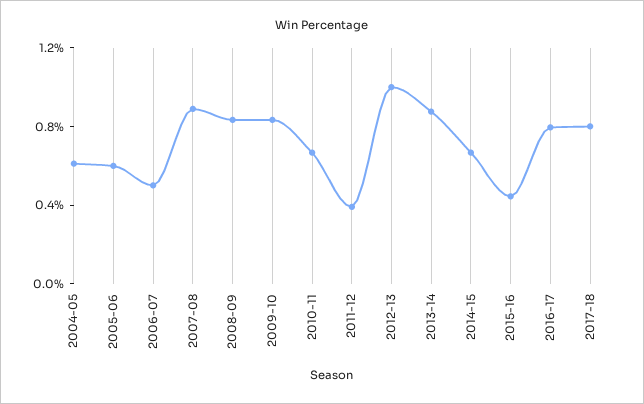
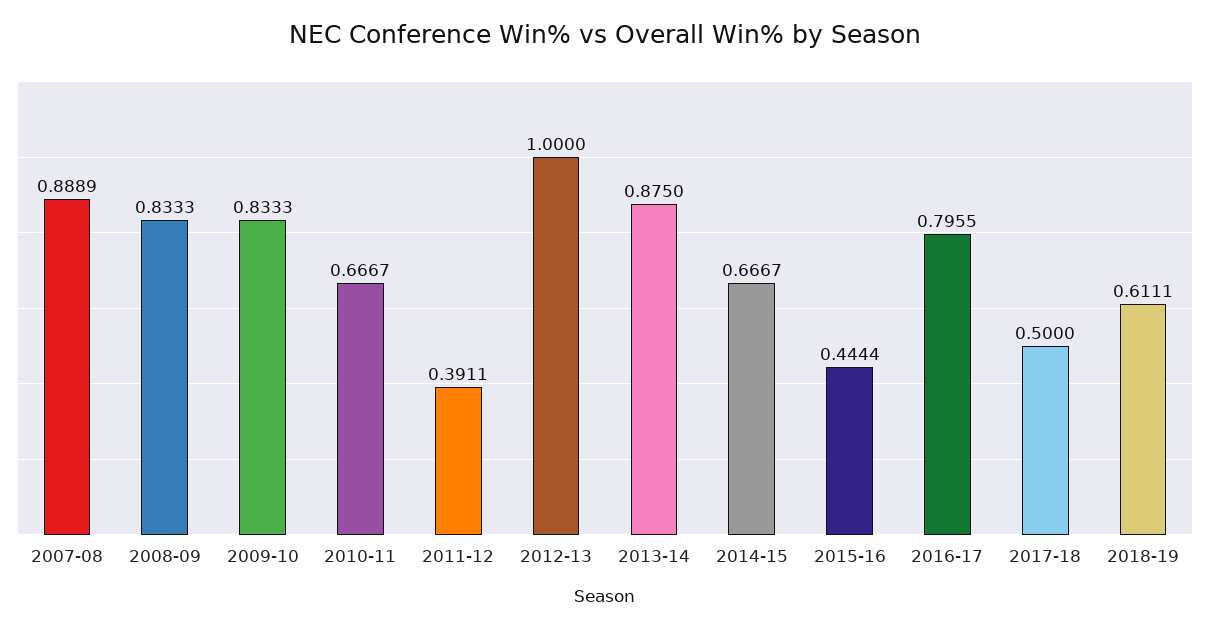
2004-05: 0.6 -> none
2005-06: 0.6 -> none
2006-07: 0.5 -> none
2017-18: 0.8 -> 0.5
2018-19: none -> 0.6111

